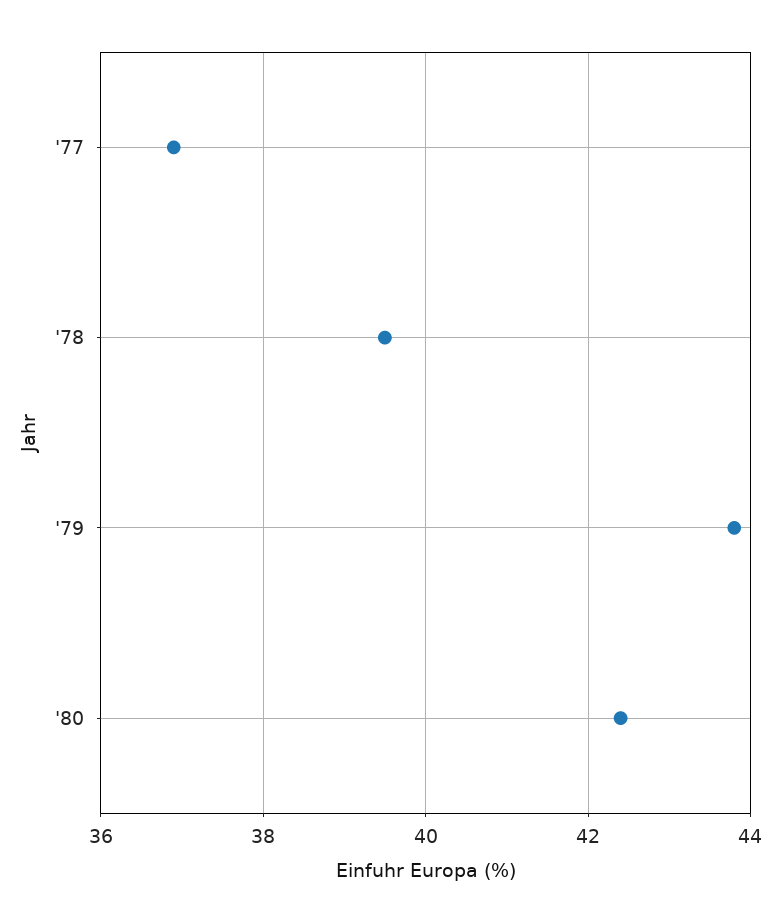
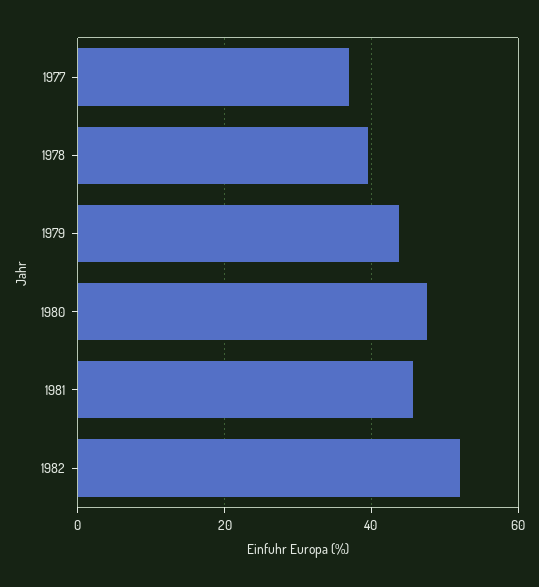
'80: 42.5 -> 48
1981: none -> 46
1982: none -> 52

